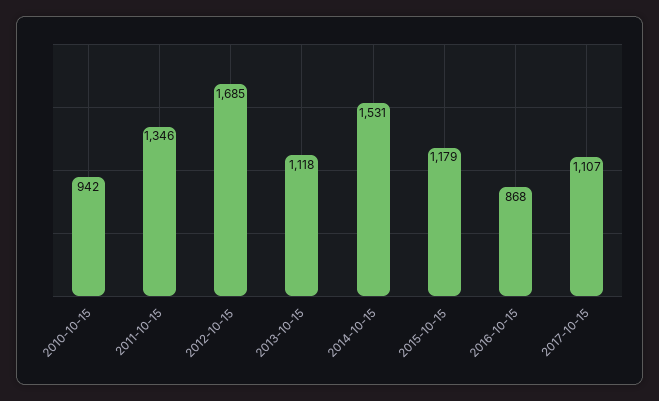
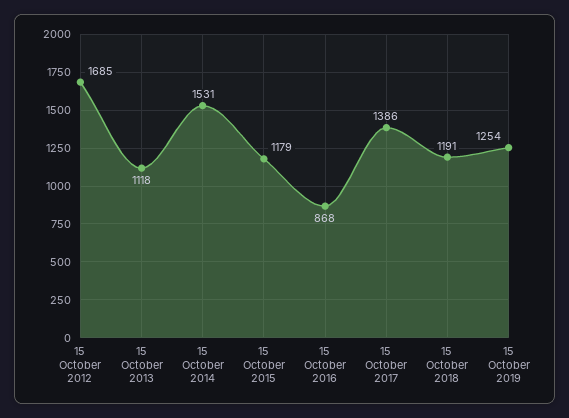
2010-10-15: 942 -> none
2011-10-15: 1346 -> none
2017-10-15: 1107 -> 1386
15 October 2018: none -> 1191
15 October 2019: none -> 1254

